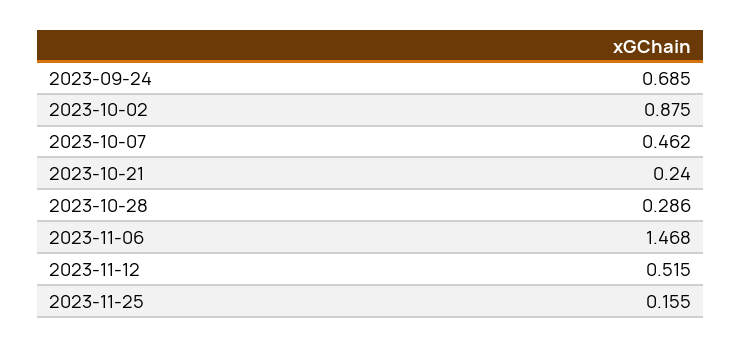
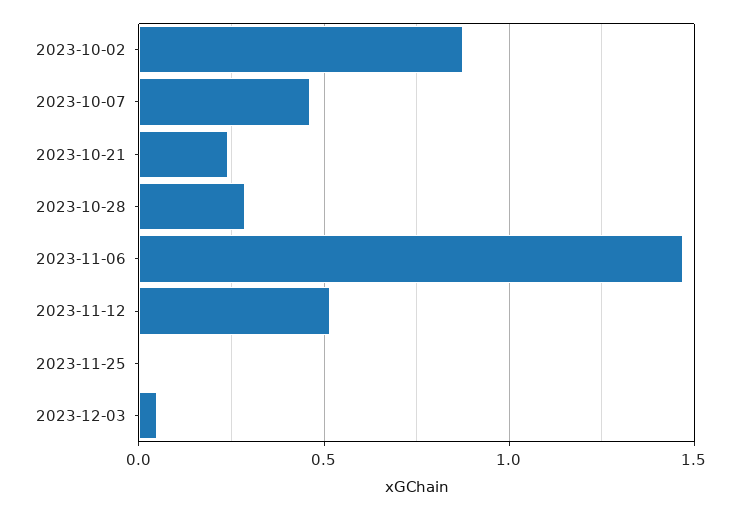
2023-09-24: 0.685 -> none
2023-11-25: 0.155 -> 0
2023-12-03: none -> 0.05

